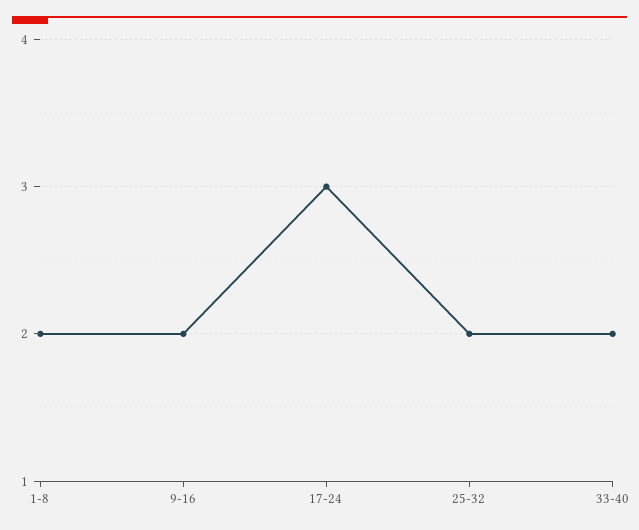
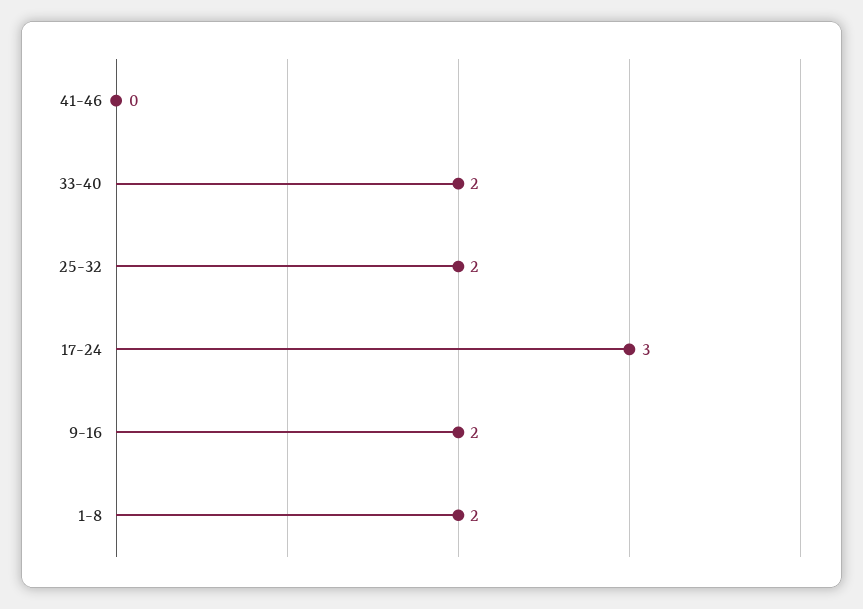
41-46: none -> 0

